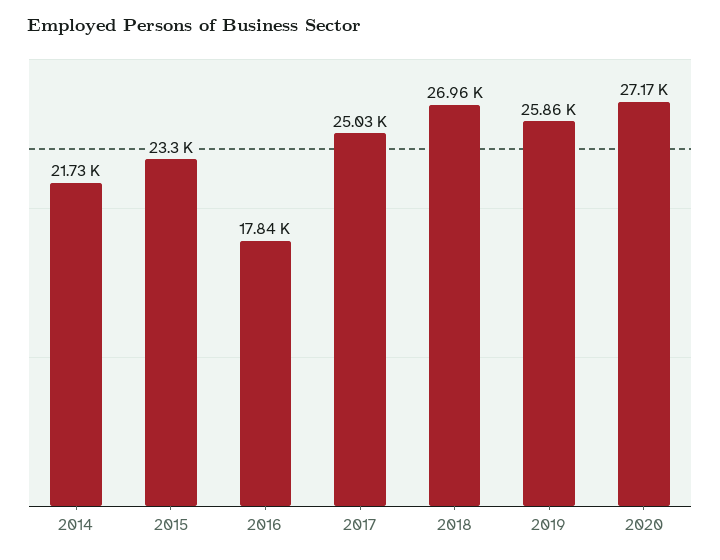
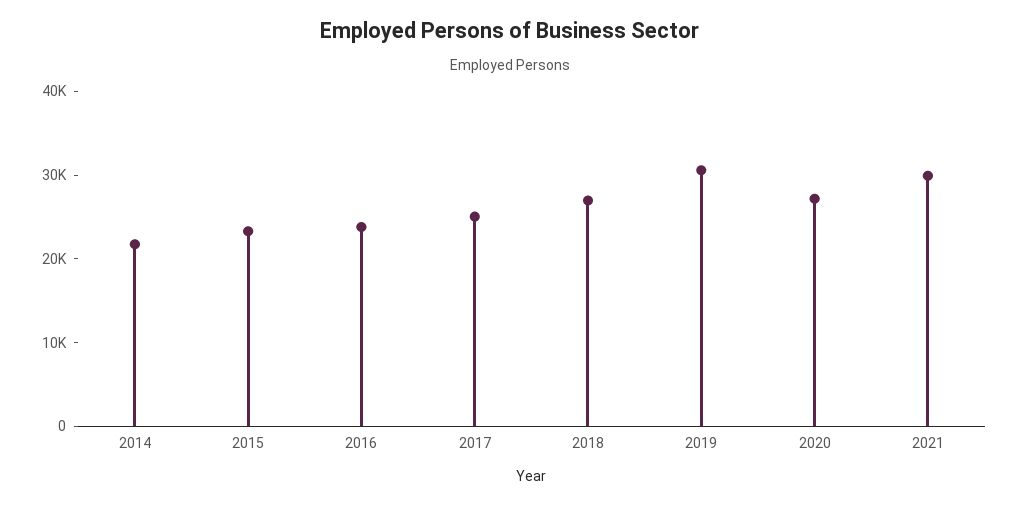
2016: 17840 -> 24000
2019: 25860 -> 30000
2021: none -> 30000

